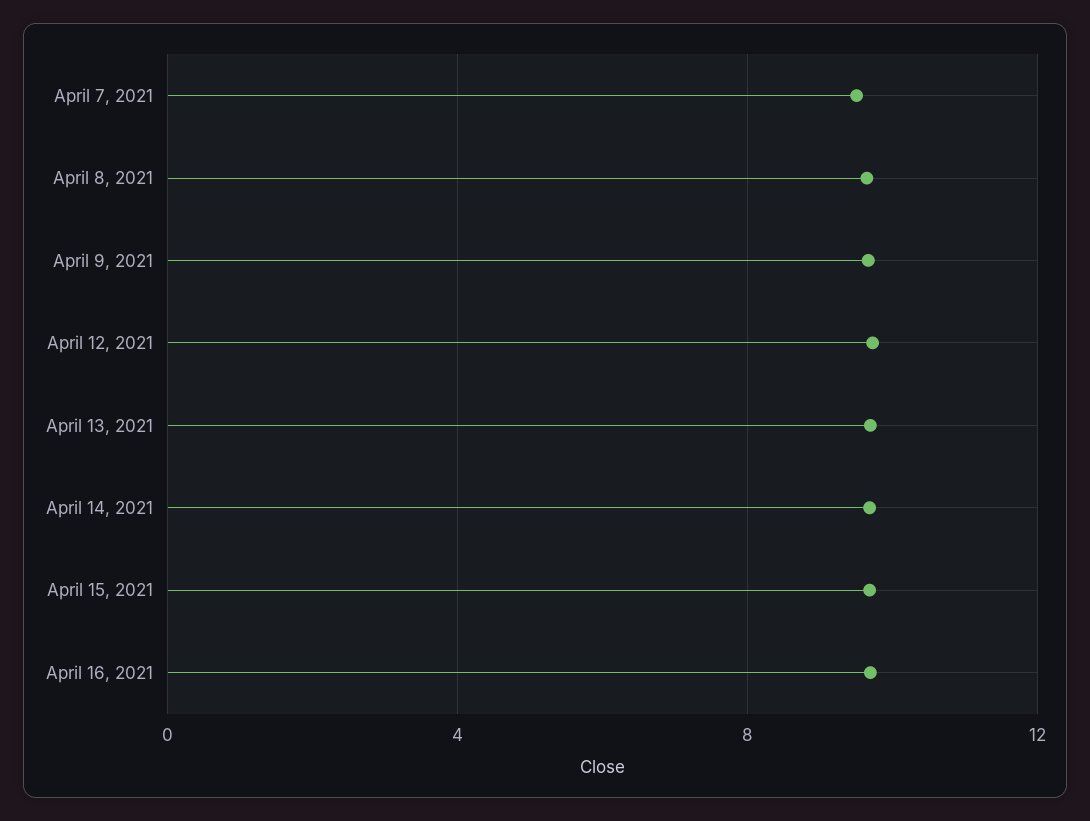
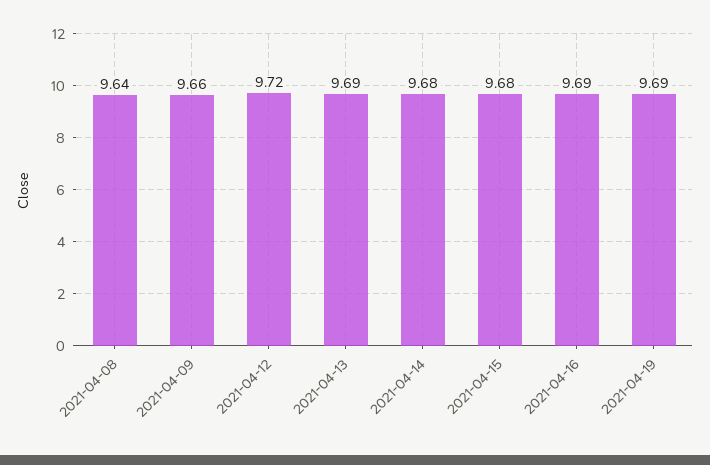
April 7, 2021: 9.5 -> none
2021-04-19: none -> 9.69

